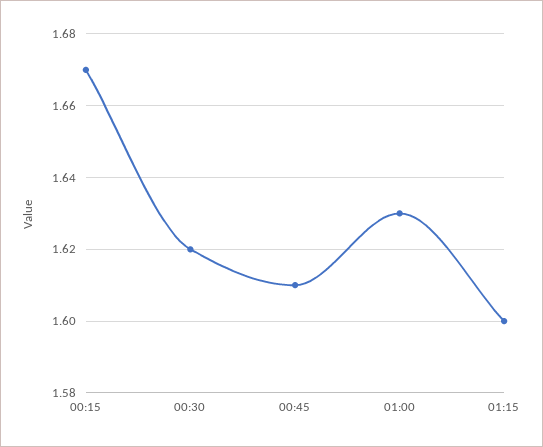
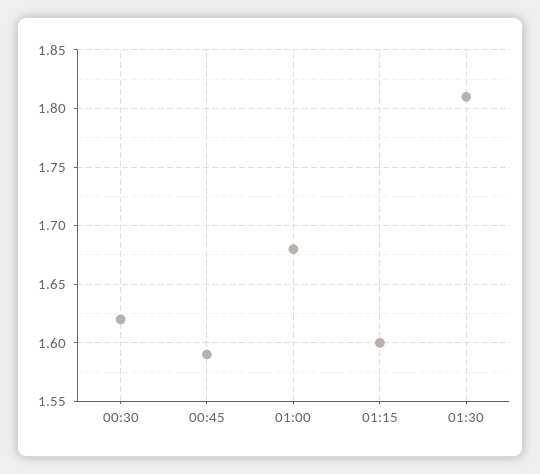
00:15: 1.67 -> none
00:45: 1.61 -> 1.59
01:00: 1.63 -> 1.68
01:30: none -> 1.81

